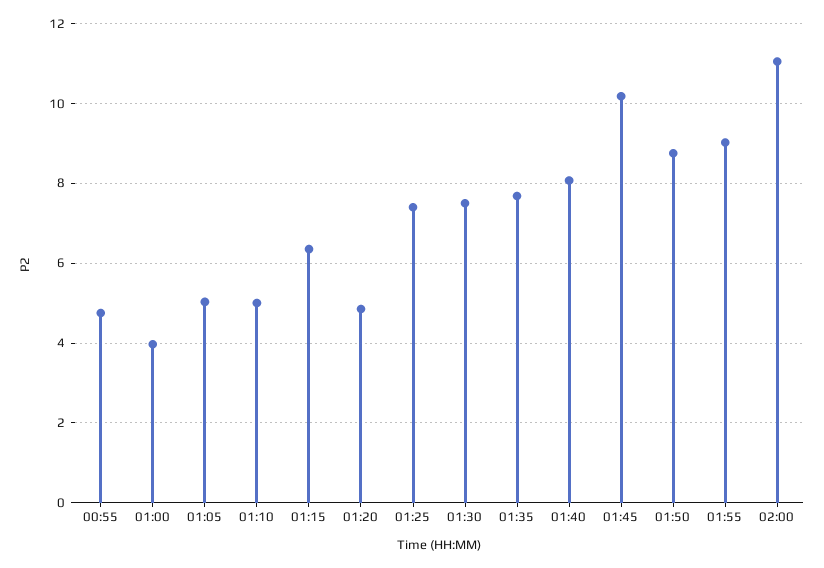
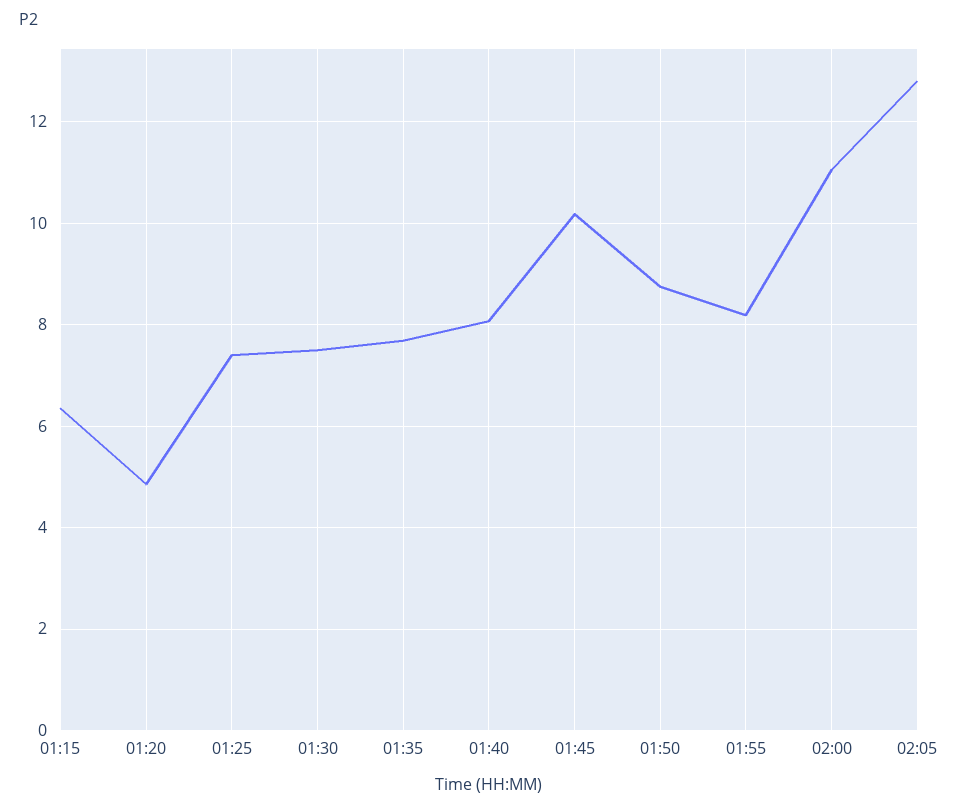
00:55: 4.8 -> none
01:00: 4 -> none
01:05: 5 -> none
01:10: 5 -> none
01:55: 9 -> 8.2
02:05: none -> 12.8

